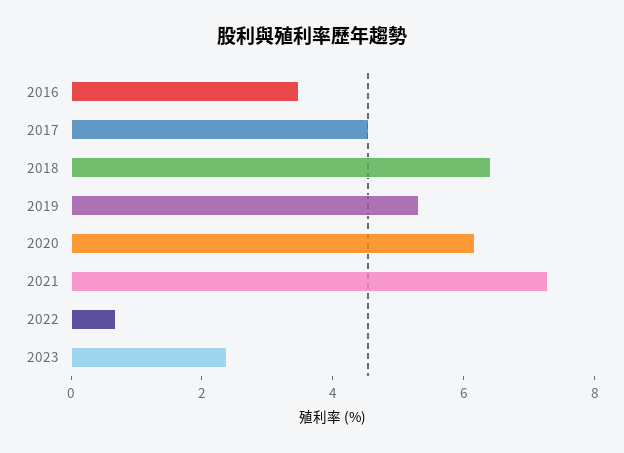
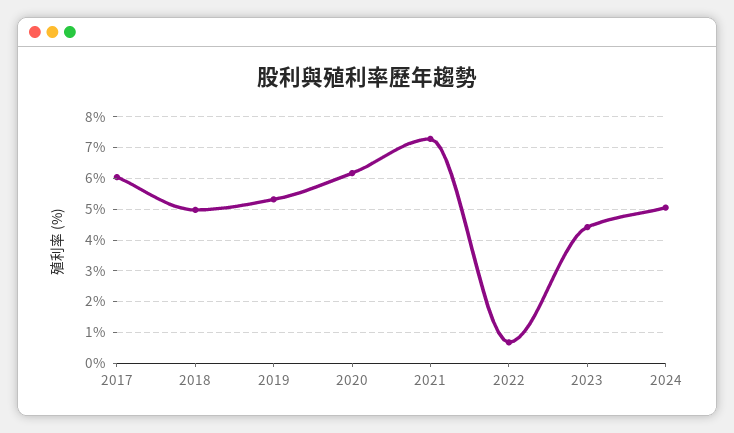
2016: 3.5 -> none
2017: 4.5 -> 6
2018: 6.5 -> 5
2023: 2.5 -> 4.4
2024: none -> 5

